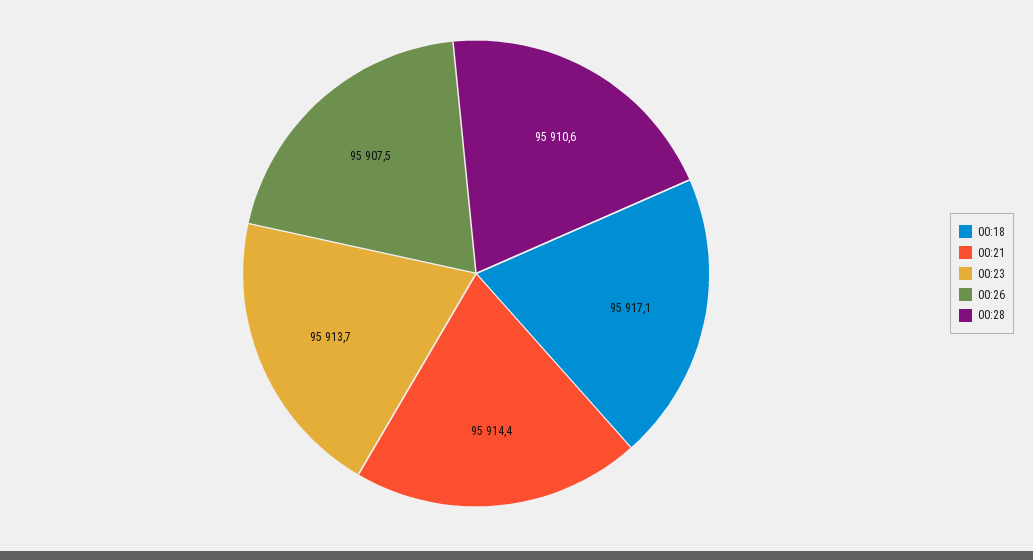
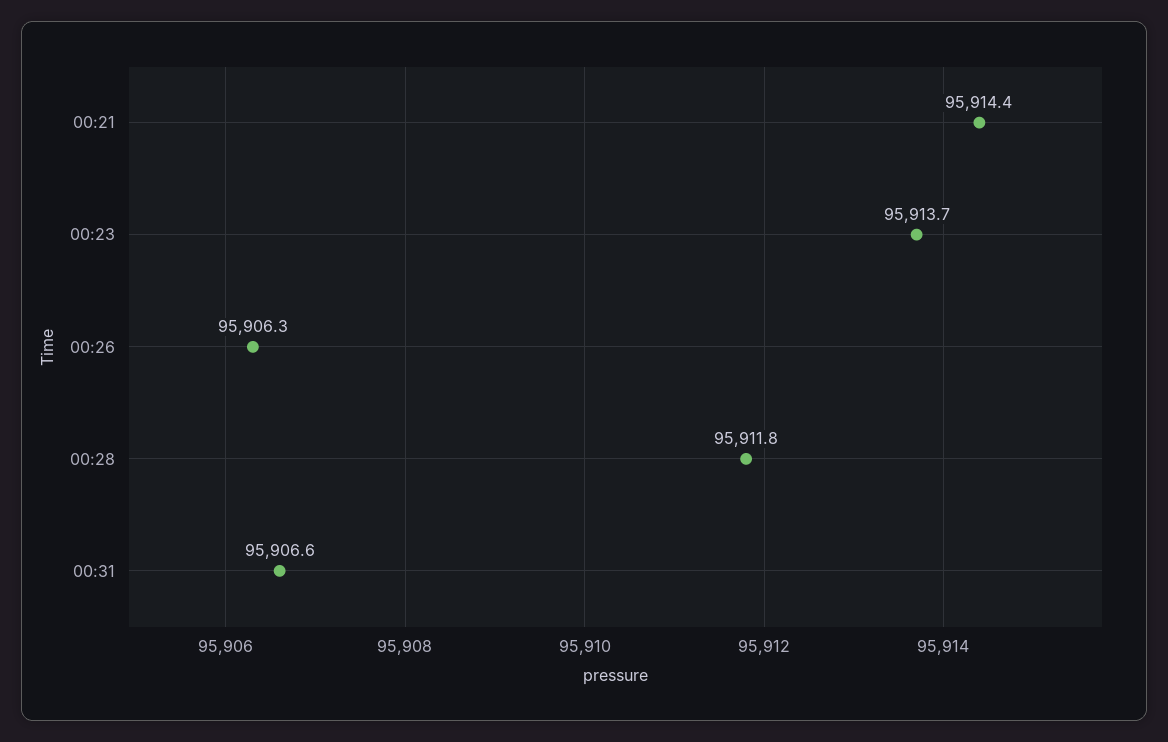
00:18: 95917.1 -> none
00:26: 95907.5 -> 95906.3
00:28: 95910.6 -> 95911.8
00:31: none -> 95906.6

